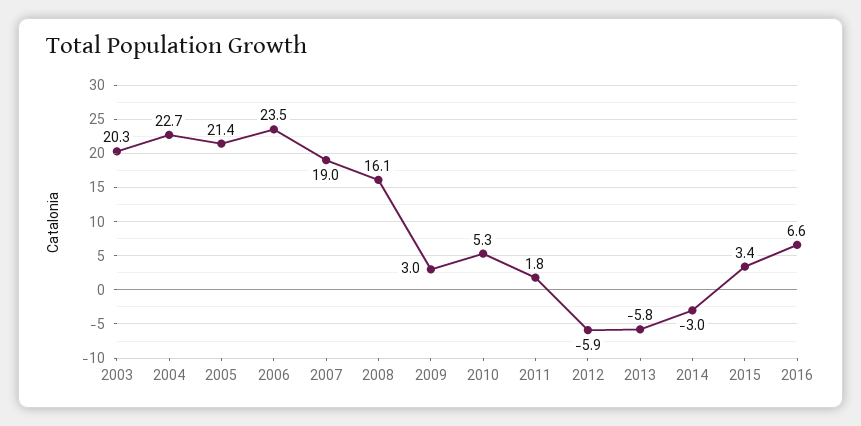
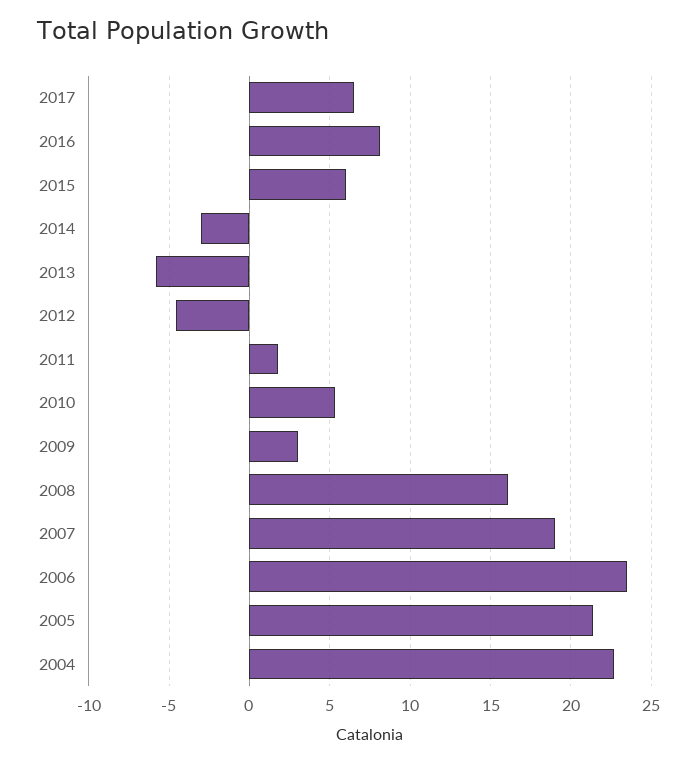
2003: 20.3 -> none
2012: -5.9 -> -4.5
2015: 3.4 -> 6
2016: 6.6 -> 8
2017: none -> 6.5

